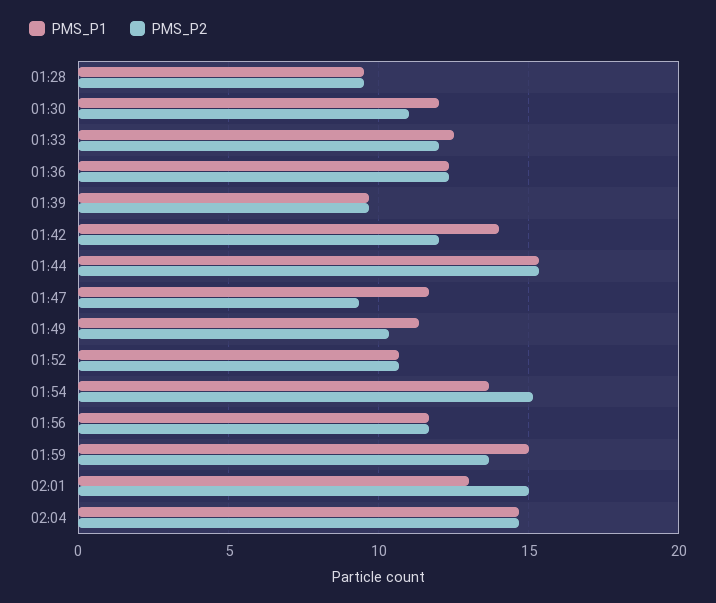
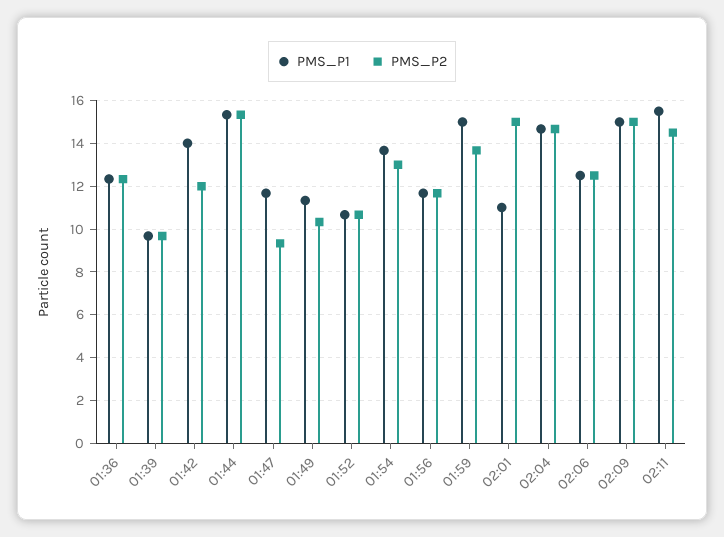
PMS_P1, 01:28: 9.5 -> none
PMS_P2, 01:28: 9.5 -> none
PMS_P1, 01:30: 12 -> none
PMS_P2, 01:30: 11 -> none
PMS_P1, 01:33: 12.5 -> none
PMS_P2, 01:33: 12 -> none
PMS_P2, 01:54: 15 -> 13
PMS_P1, 02:01: 13 -> 11
PMS_P1, 02:06: none -> 12.5
PMS_P2, 02:06: none -> 12.5
PMS_P1, 02:09: none -> 15
PMS_P2, 02:09: none -> 15
PMS_P1, 02:11: none -> 15.5
PMS_P2, 02:11: none -> 14.5

